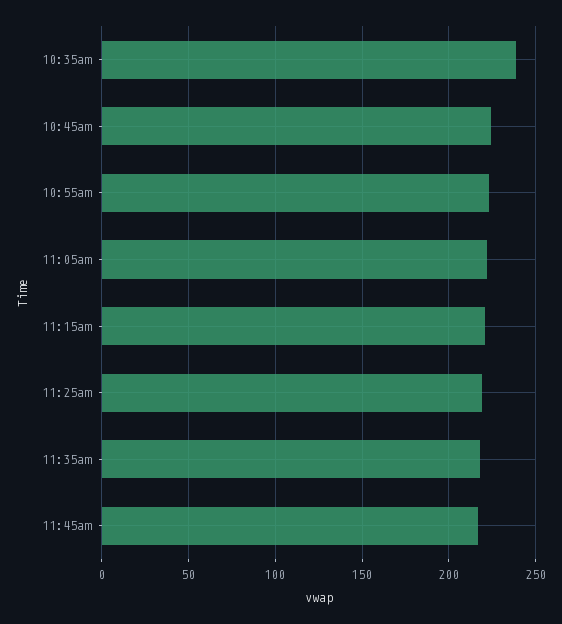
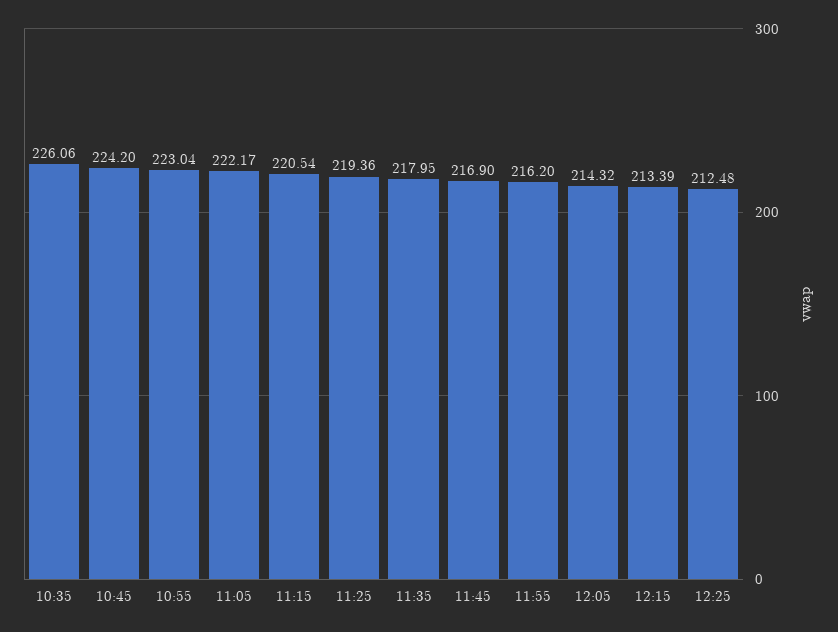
10:35am: 240 -> 226.06
11:55: none -> 216.2
12:05: none -> 214.32
12:15: none -> 213.39
12:25: none -> 212.48

